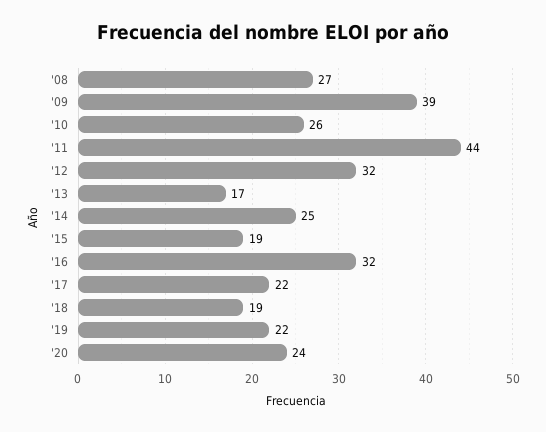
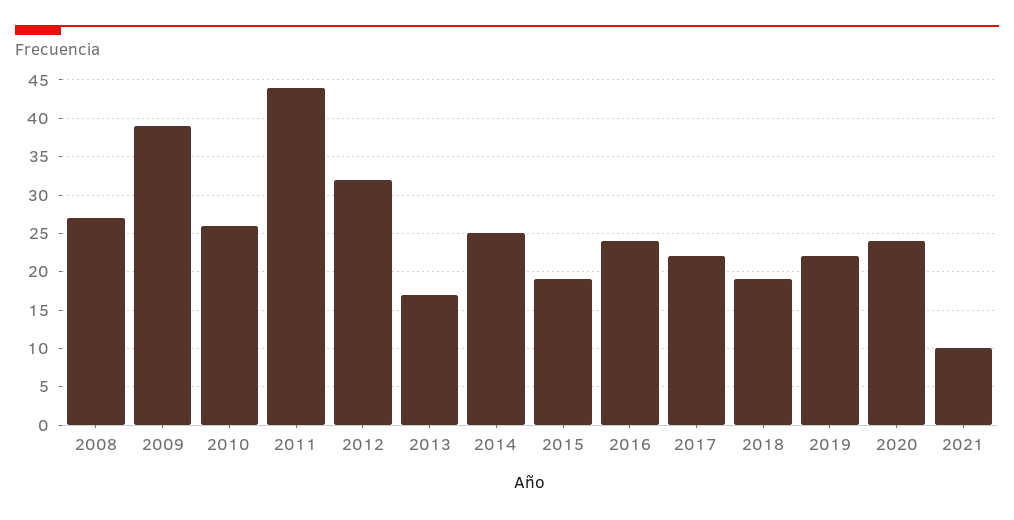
'16: 32 -> 24
2021: none -> 10

